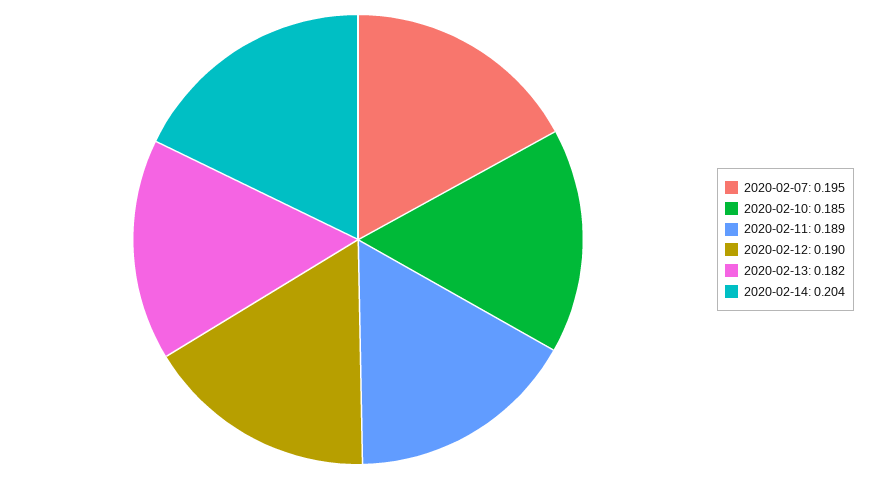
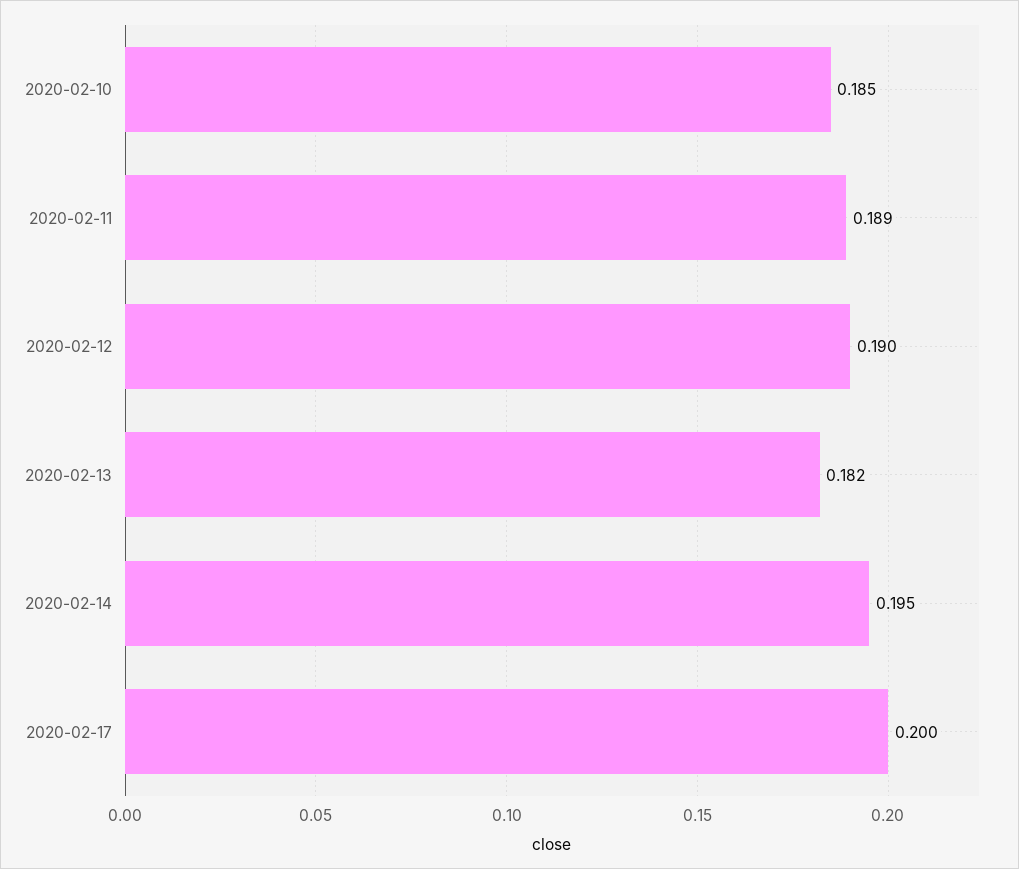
2020-02-07: 0.195 -> none
2020-02-14: 0.204 -> 0.195
2020-02-17: none -> 0.2

